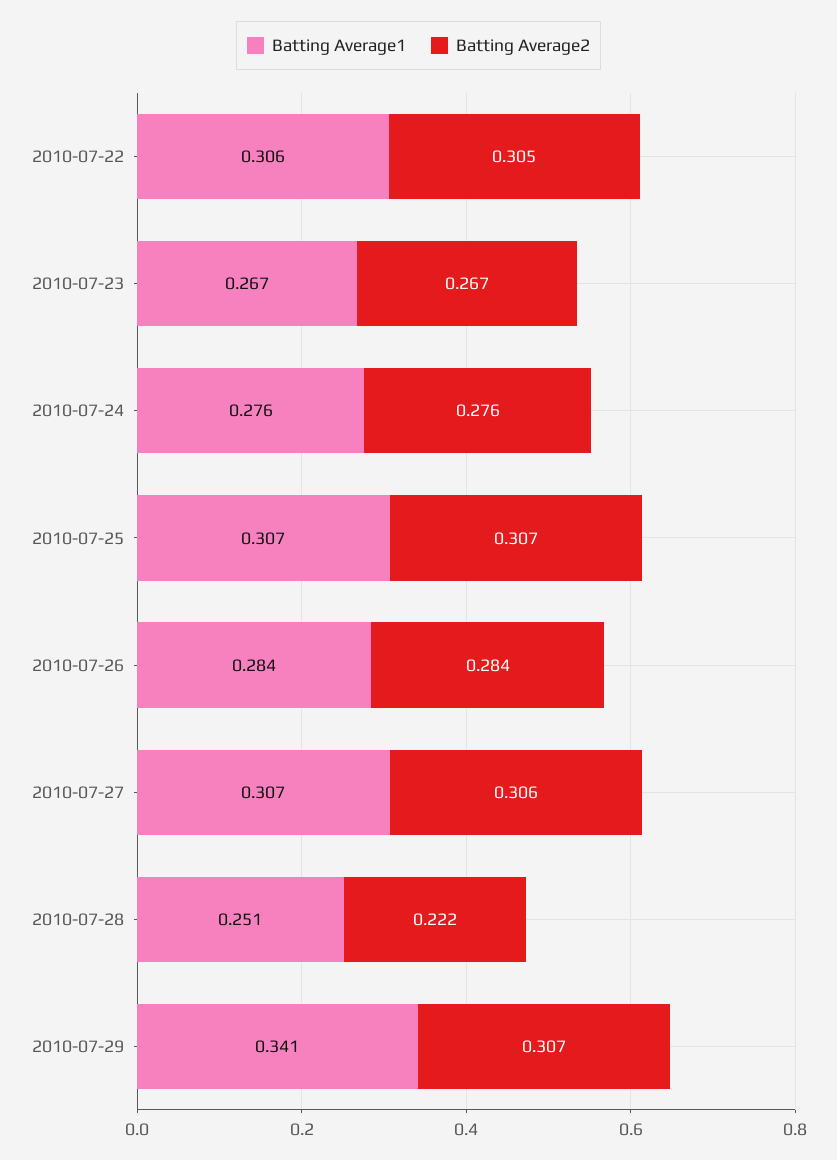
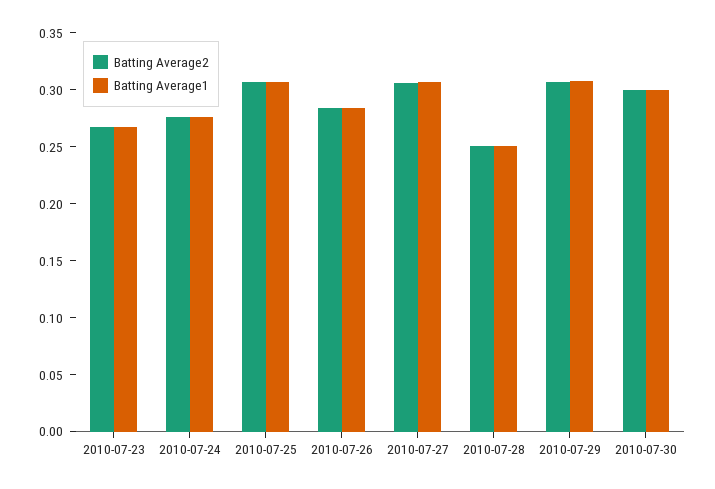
Batting Average1, 2010-07-22: 0.306 -> none
Batting Average2, 2010-07-22: 0.305 -> none
Batting Average2, 2010-07-28: 0.222 -> 0.25
Batting Average1, 2010-07-29: 0.341 -> 0.31
Batting Average2, 2010-07-30: none -> 0.3
Batting Average1, 2010-07-30: none -> 0.3

